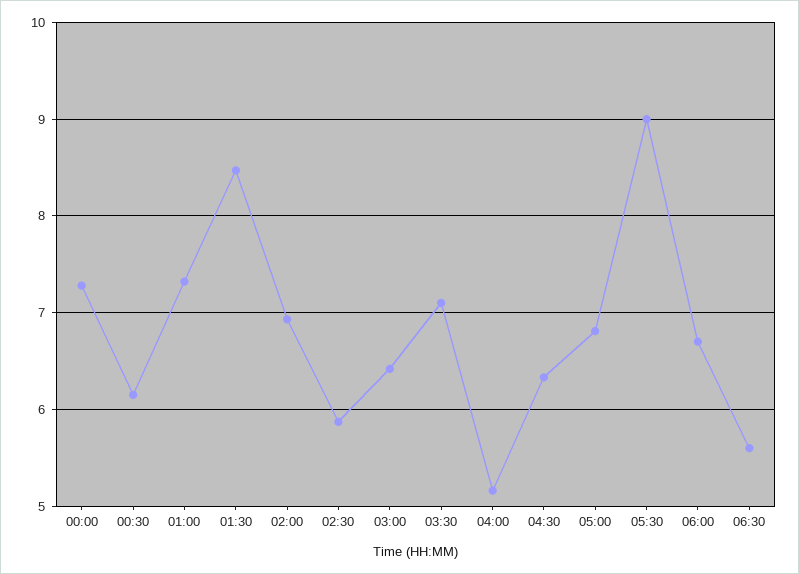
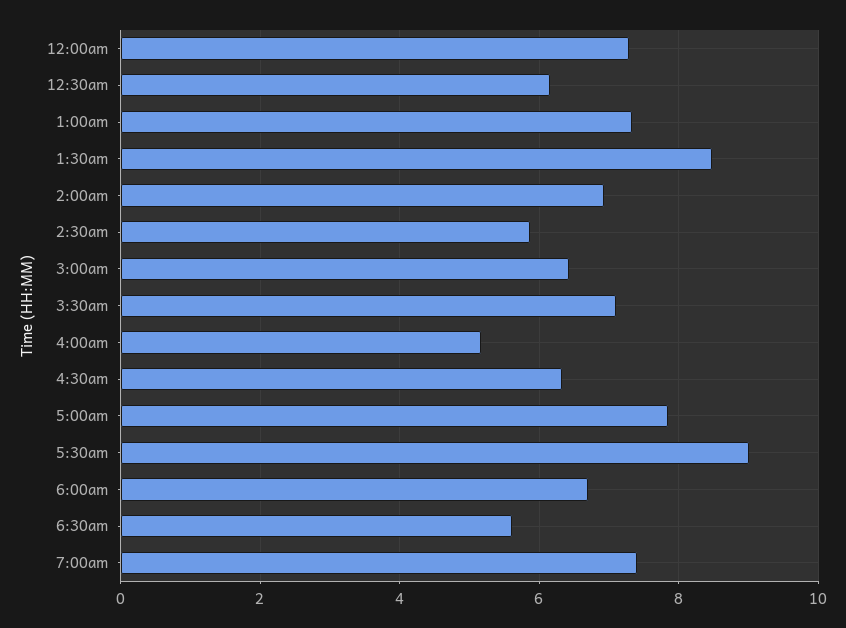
05:00: 6.8 -> 7.8
7:00am: none -> 7.4

